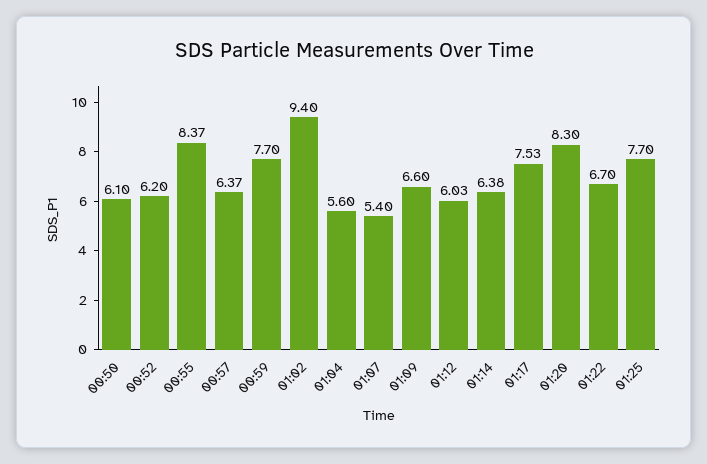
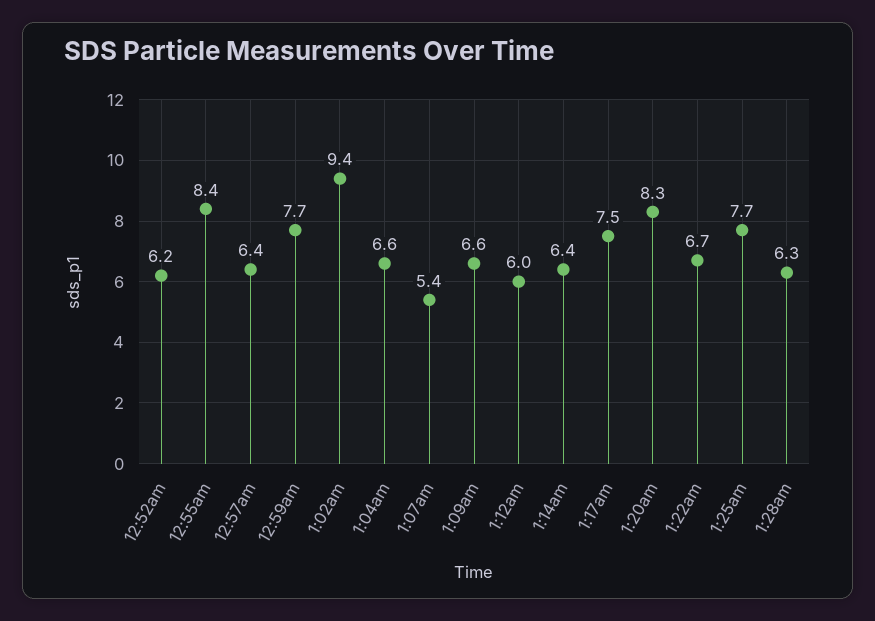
00:50: 6.1 -> none
01:04: 5.6 -> 6.6
1:28am: none -> 6.3

